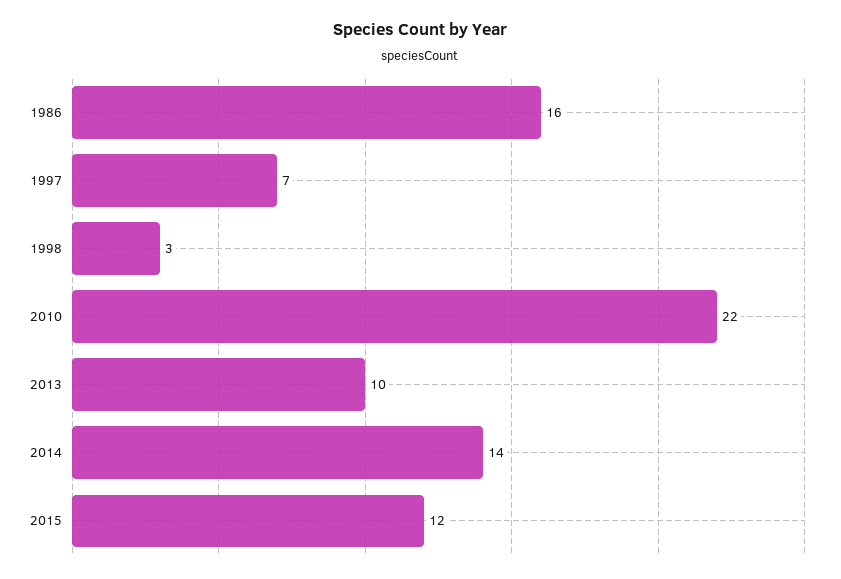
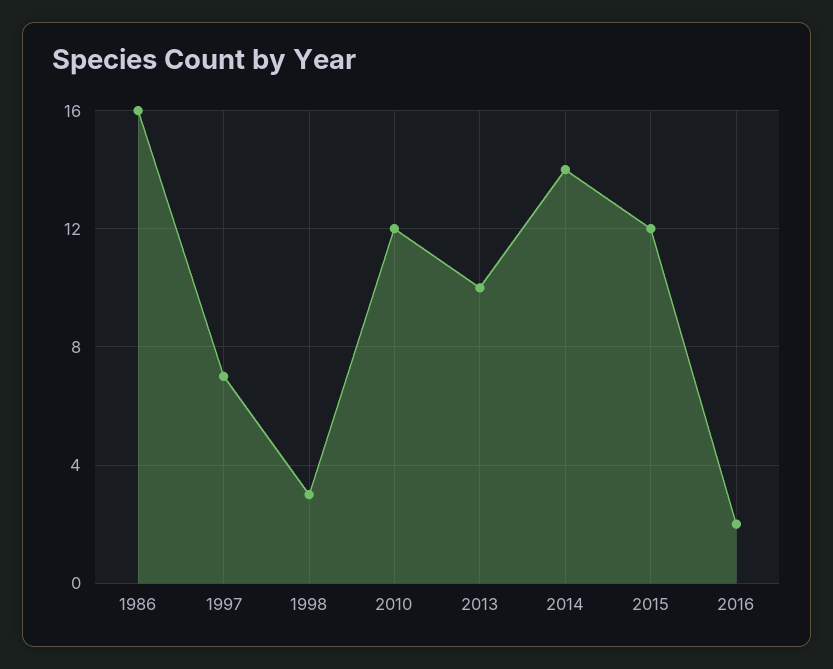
2010: 22 -> 12
2016: none -> 2

